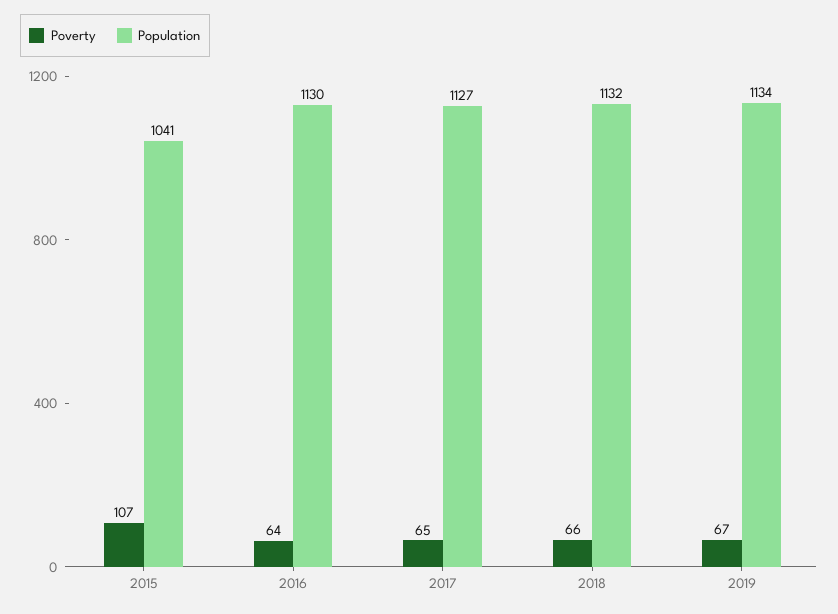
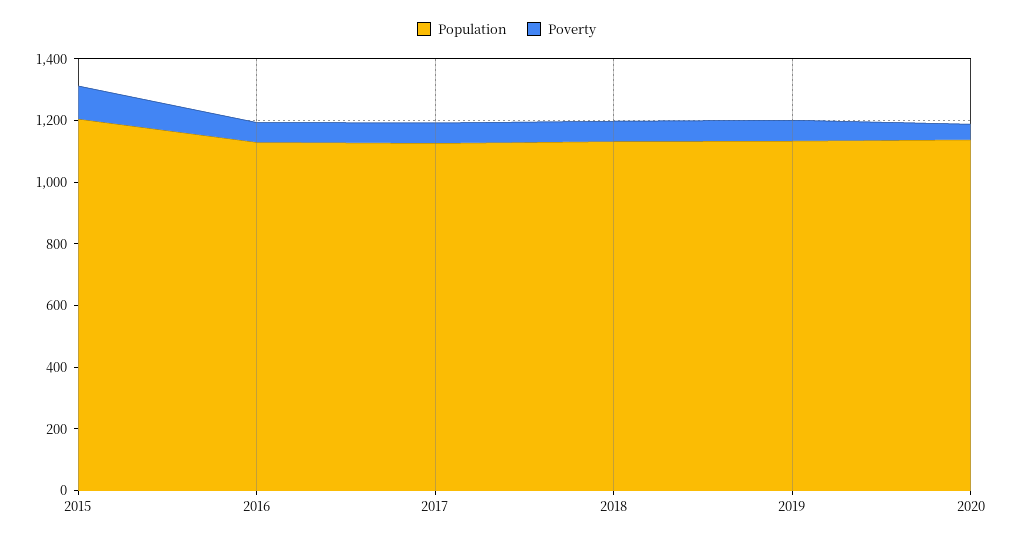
Population, 2015: 1041 -> 1200
Population, 2020: none -> 1150
Poverty, 2020: none -> 50

